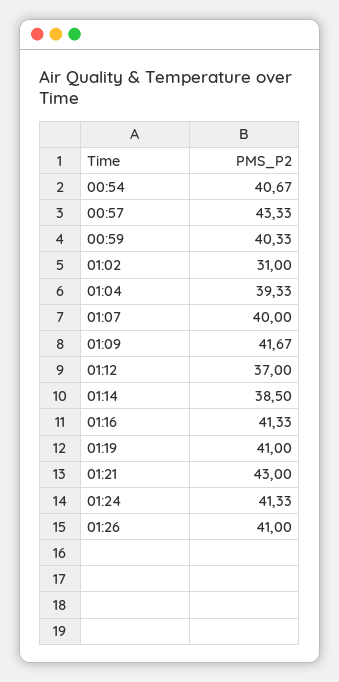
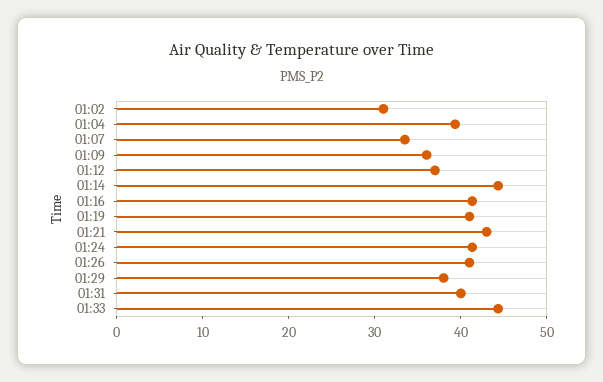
00:54: 40.67 -> none
00:57: 43.33 -> none
00:59: 40.33 -> none
01:07: 40 -> 34
01:09: 41.67 -> 36
01:14: 38.5 -> 44
01:29: none -> 38
01:31: none -> 40
01:33: none -> 44

